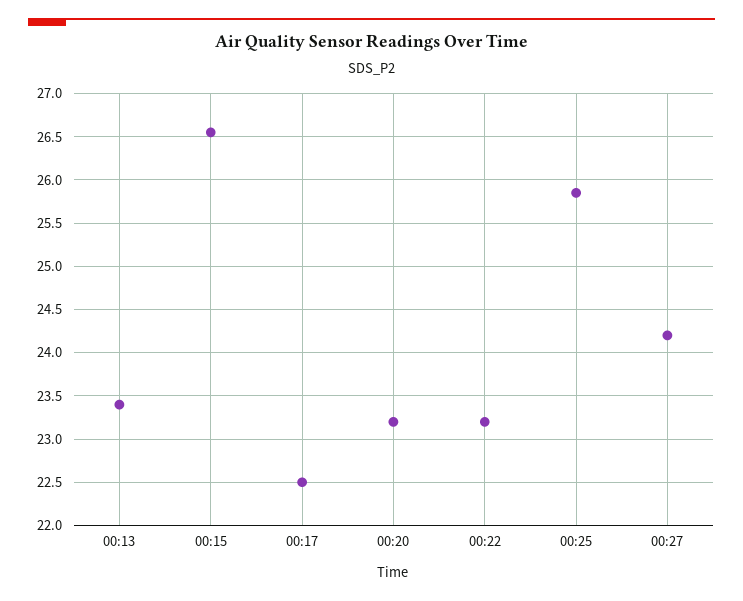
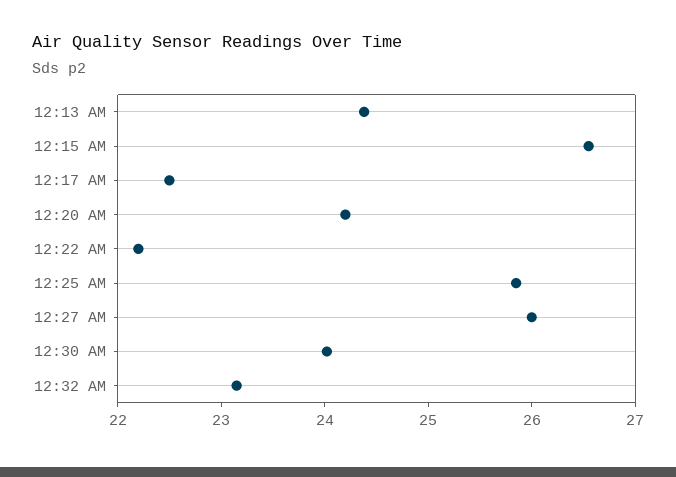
00:13: 23.4 -> 24.4
00:20: 23.2 -> 24.2
00:22: 23.2 -> 22.2
00:27: 24.2 -> 26
12:30 AM: none -> 24
12:32 AM: none -> 23.2

